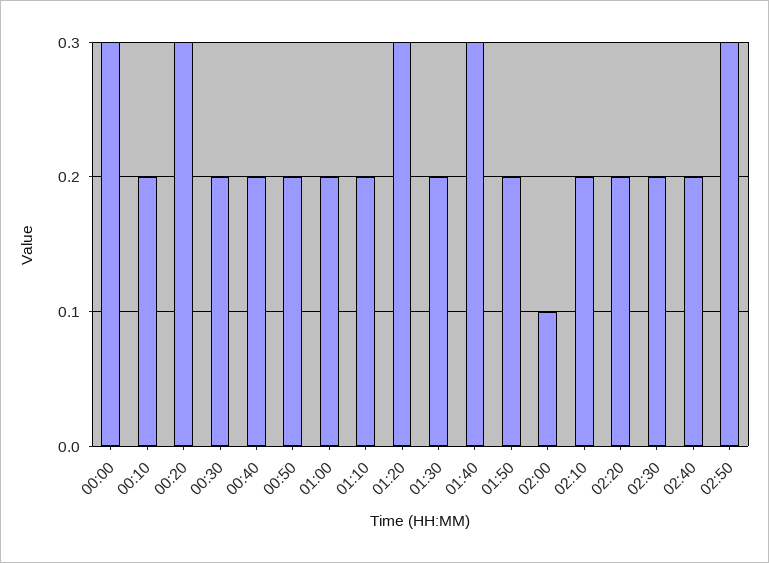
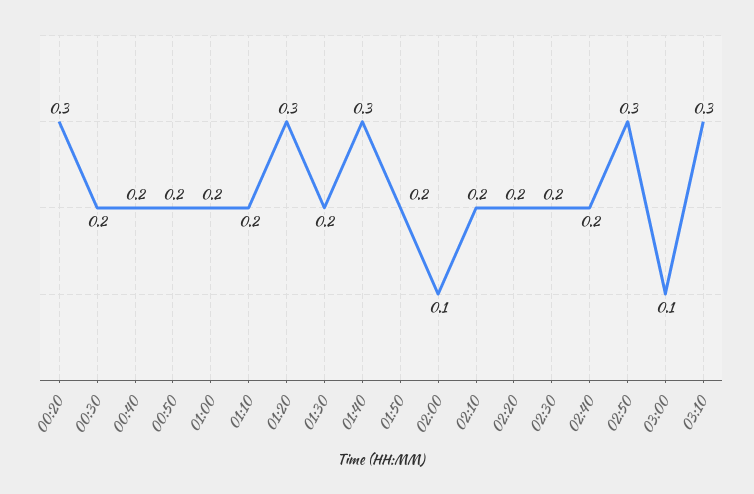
00:00: 0.3 -> none
00:10: 0.2 -> none
03:00: none -> 0.1
03:10: none -> 0.3

